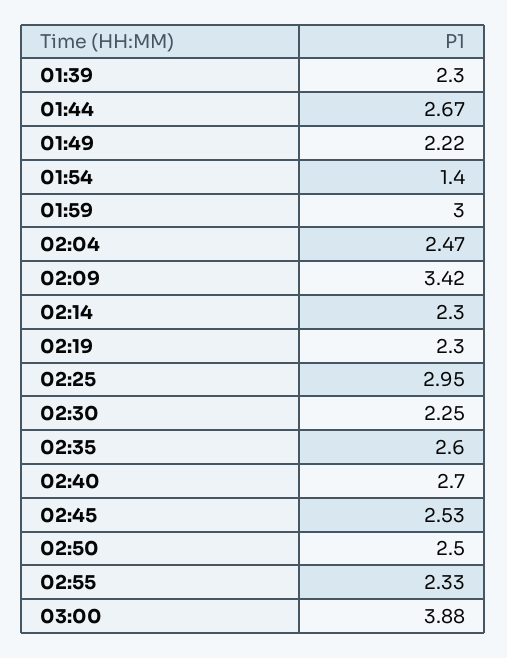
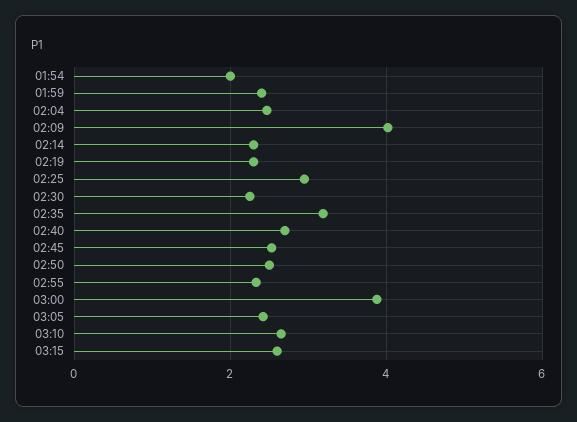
01:39: 2.3 -> none
01:44: 2.67 -> none
01:49: 2.22 -> none
01:54: 1.4 -> 2
01:59: 3 -> 2.4
02:09: 3.42 -> 4
02:35: 2.6 -> 3.2
03:05: none -> 2.4
03:10: none -> 2.6
03:15: none -> 2.6

